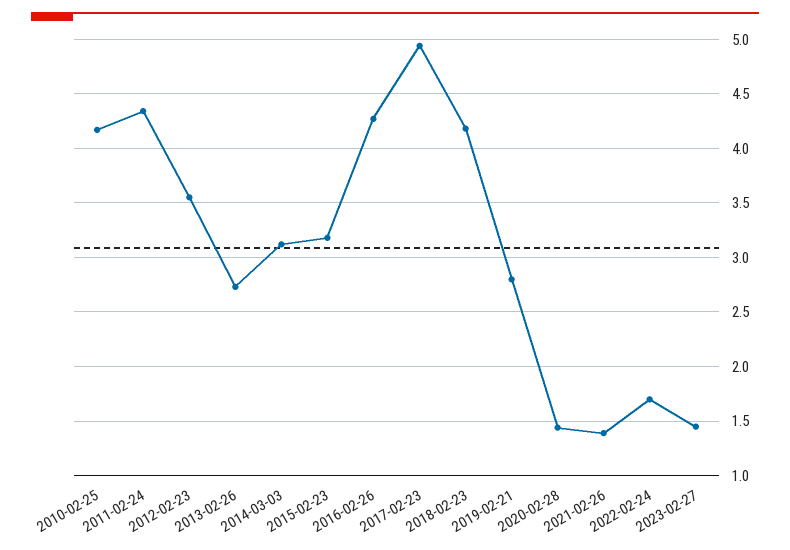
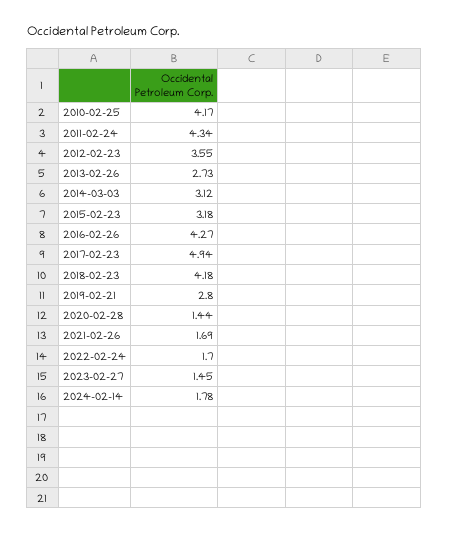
2021-02-26: 1.4 -> 1.69
2024-02-14: none -> 1.78

